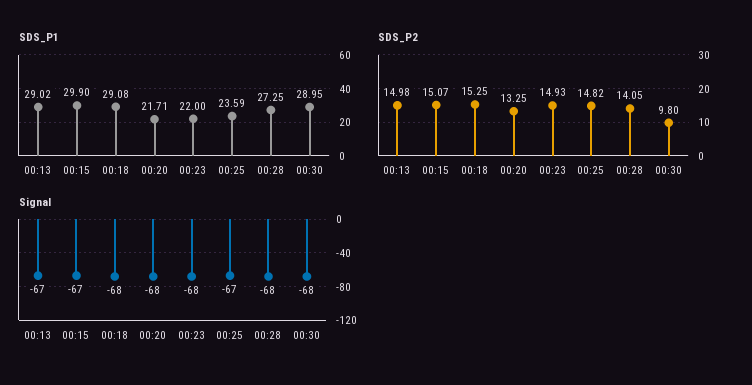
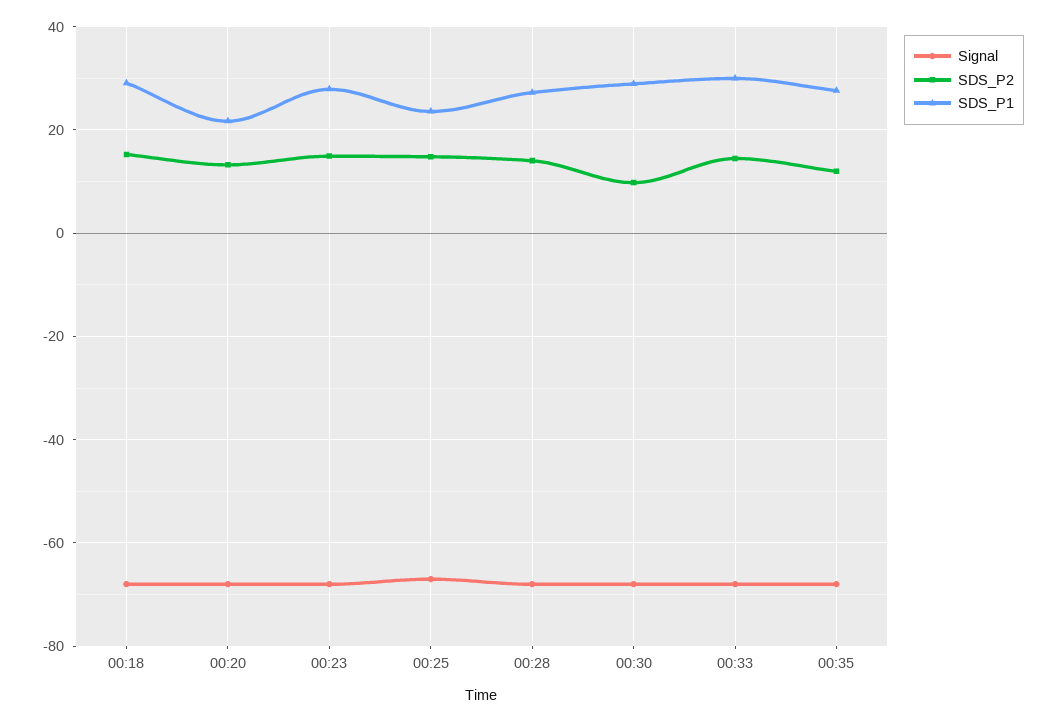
SDS_P1, 00:13: 29.02 -> none
SDS_P1, 00:15: 29.9 -> none
SDS_P1, 00:23: 22 -> 28
SDS_P2, 00:13: 14.98 -> none
SDS_P2, 00:15: 15.07 -> none
Signal, 00:13: -67 -> none
Signal, 00:15: -67 -> none
Signal, 00:33: none -> -68
SDS_P2, 00:33: none -> 14
SDS_P1, 00:33: none -> 30
Signal, 00:35: none -> -68
SDS_P2, 00:35: none -> 12
SDS_P1, 00:35: none -> 28

